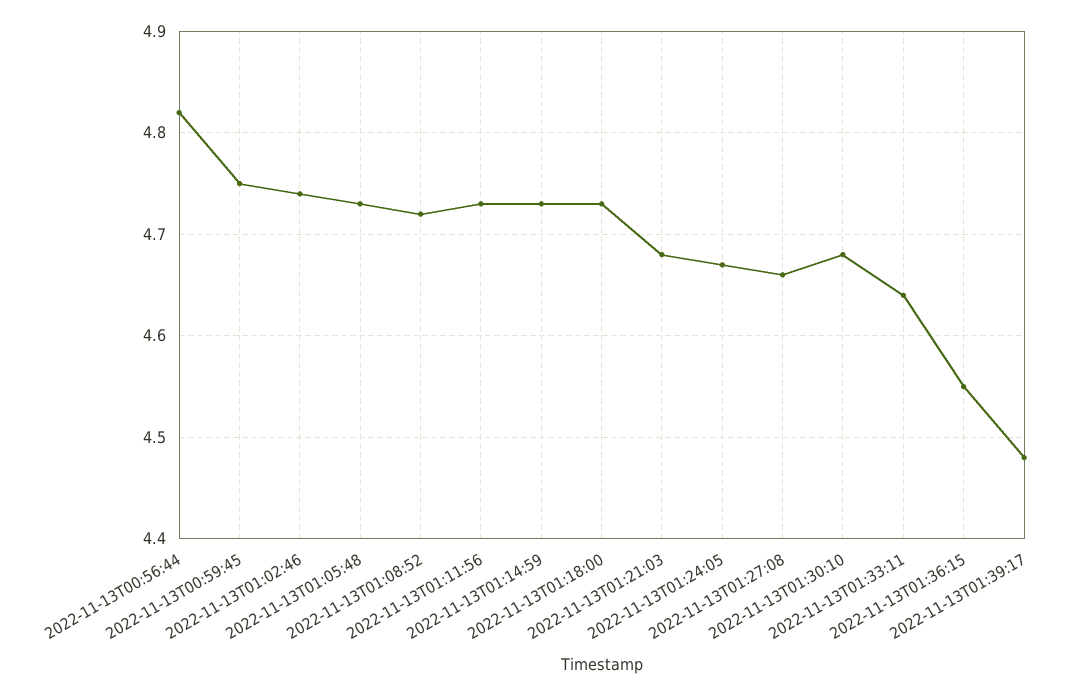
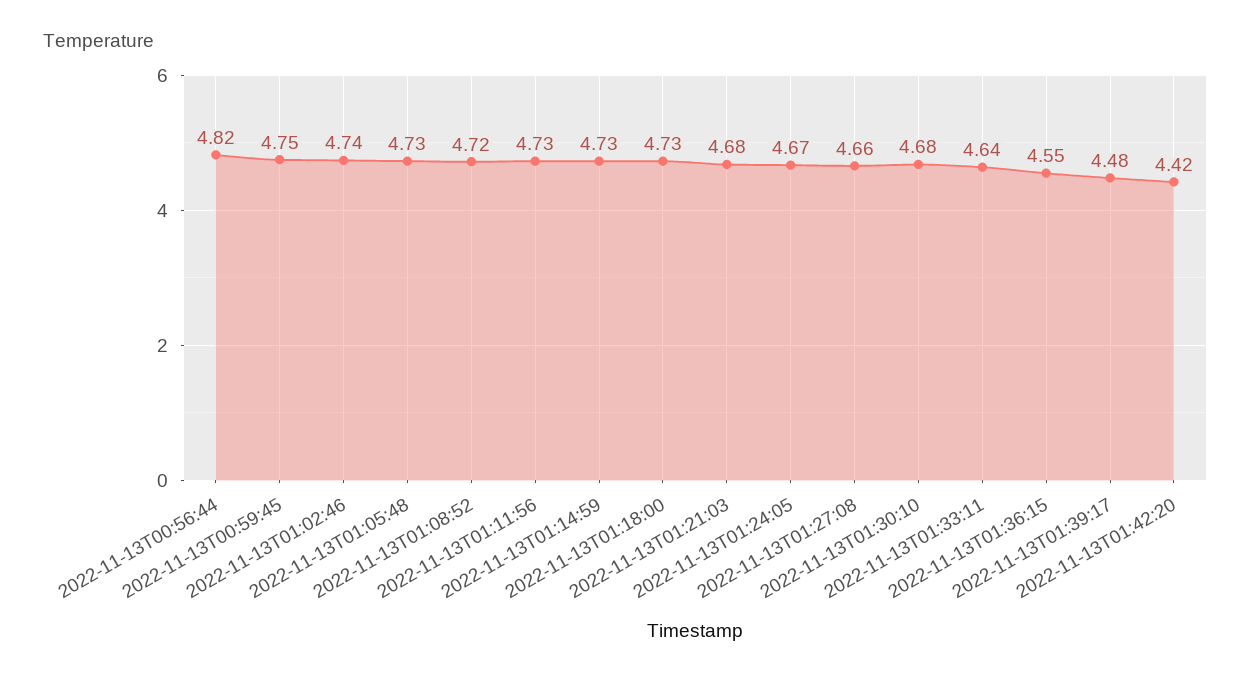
2022-11-13T01:42:20: none -> 4.42

